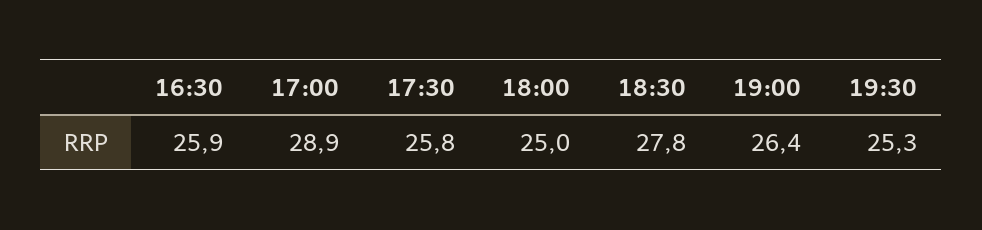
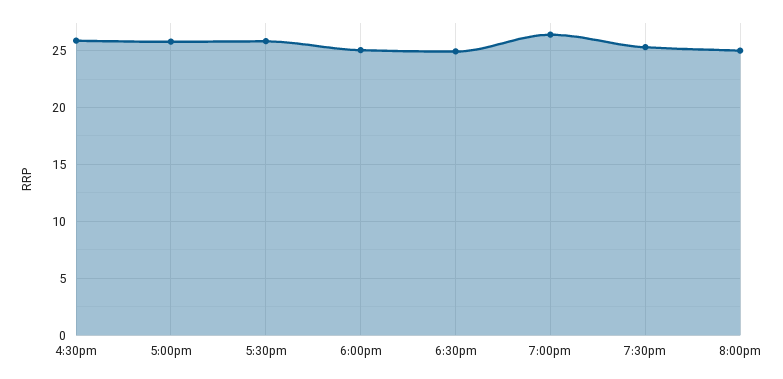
17:00: 28.9 -> 26
18:30: 27.8 -> 25
8:00pm: none -> 25

